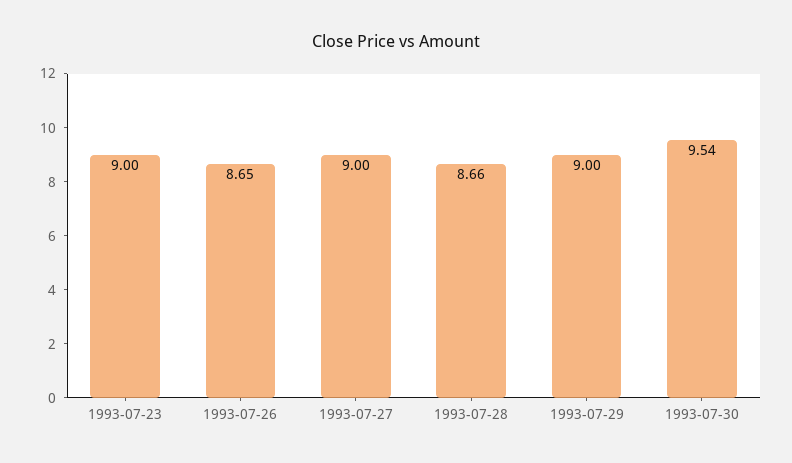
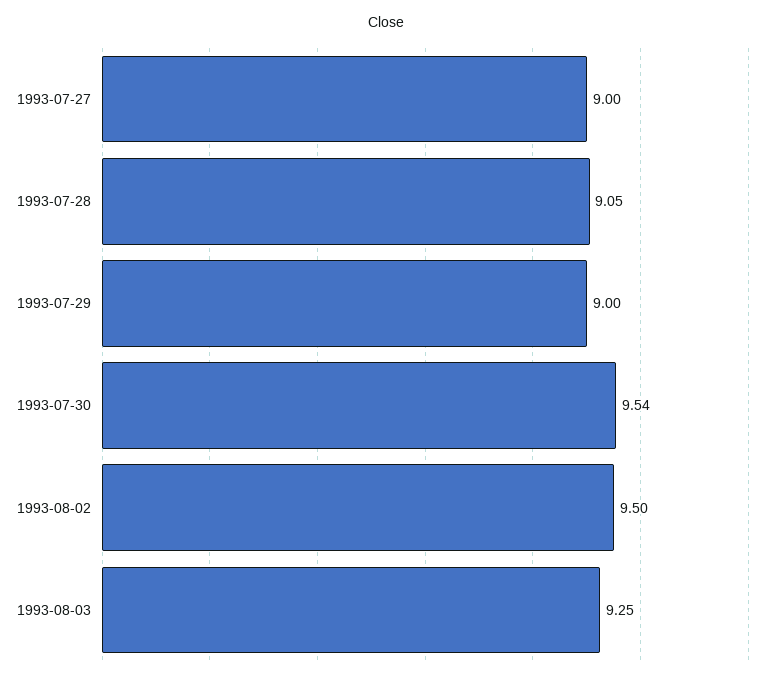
1993-07-23: 9 -> none
1993-07-26: 8.65 -> none
1993-07-28: 8.66 -> 9.05
1993-08-02: none -> 9.5
1993-08-03: none -> 9.25

